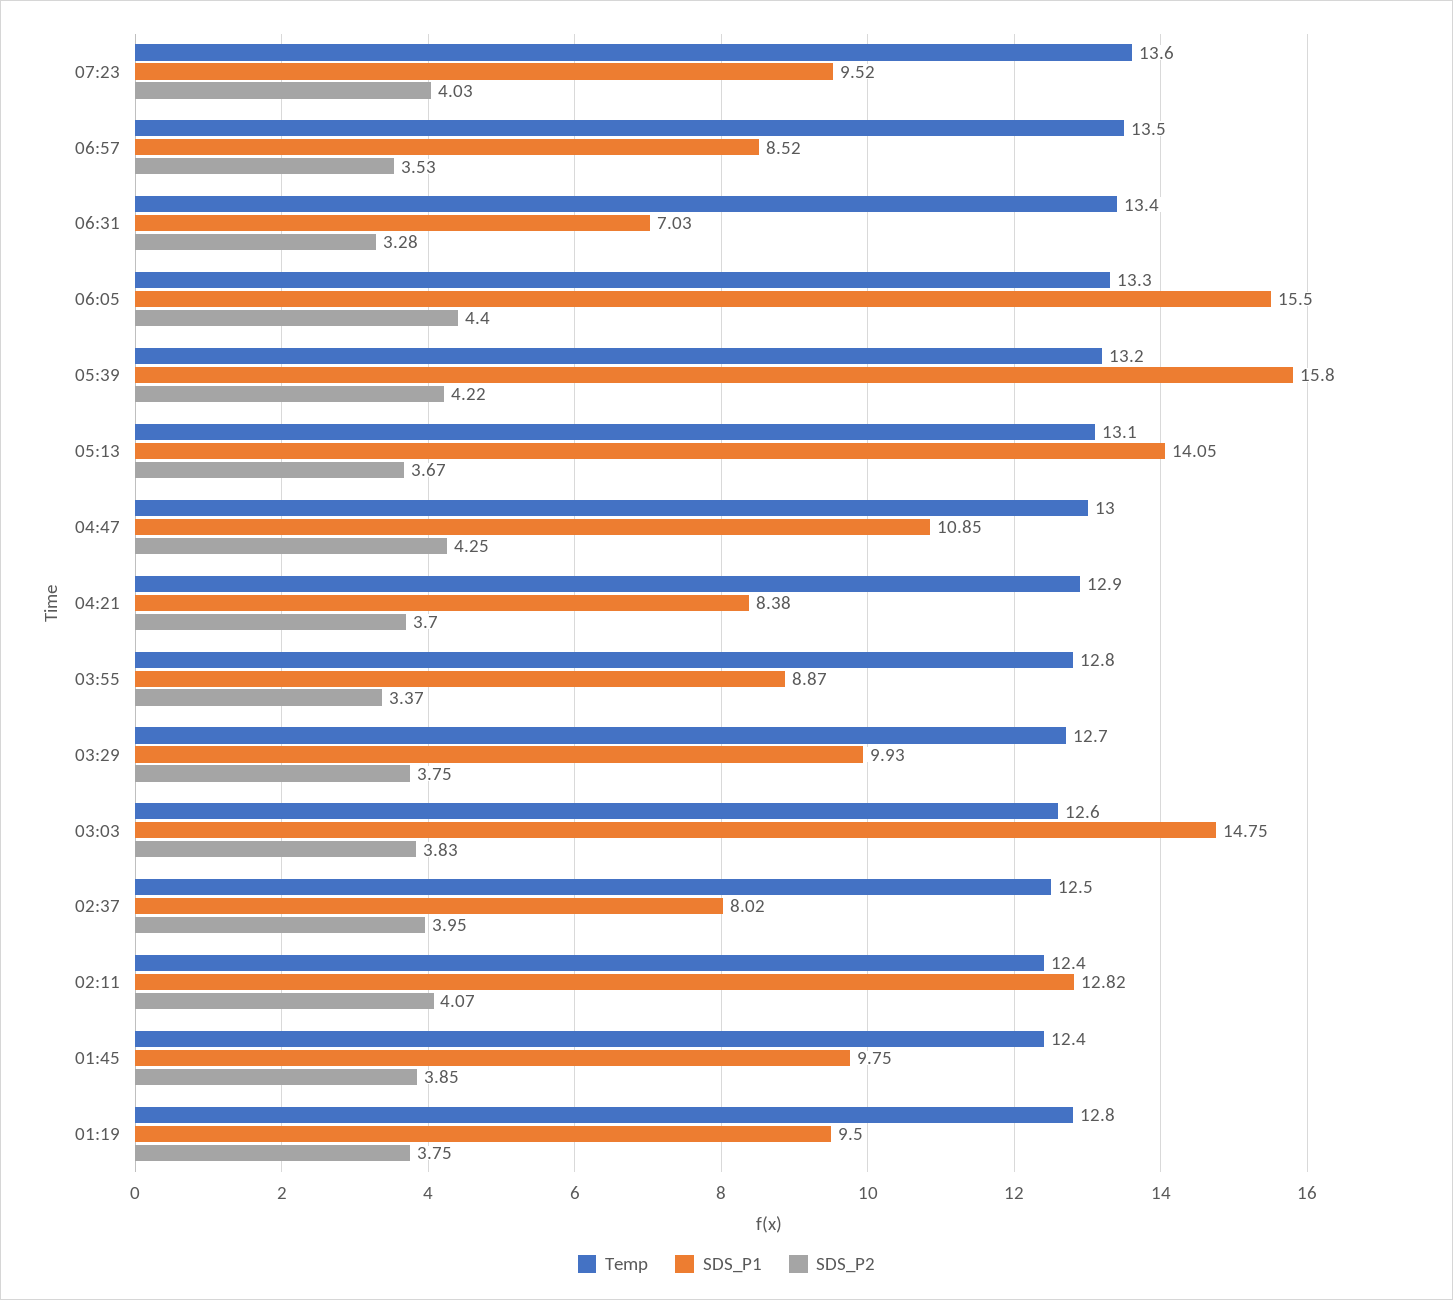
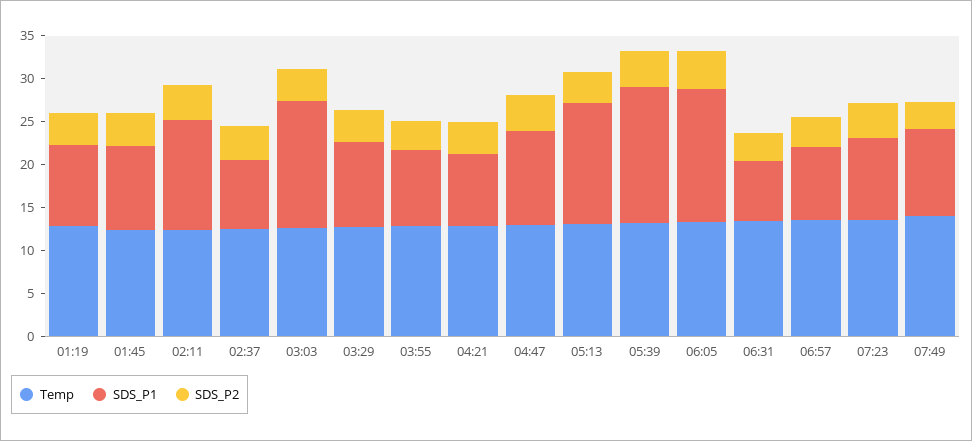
Temp, 07:49: none -> 14
SDS_P1, 07:49: none -> 10
SDS_P2, 07:49: none -> 3

